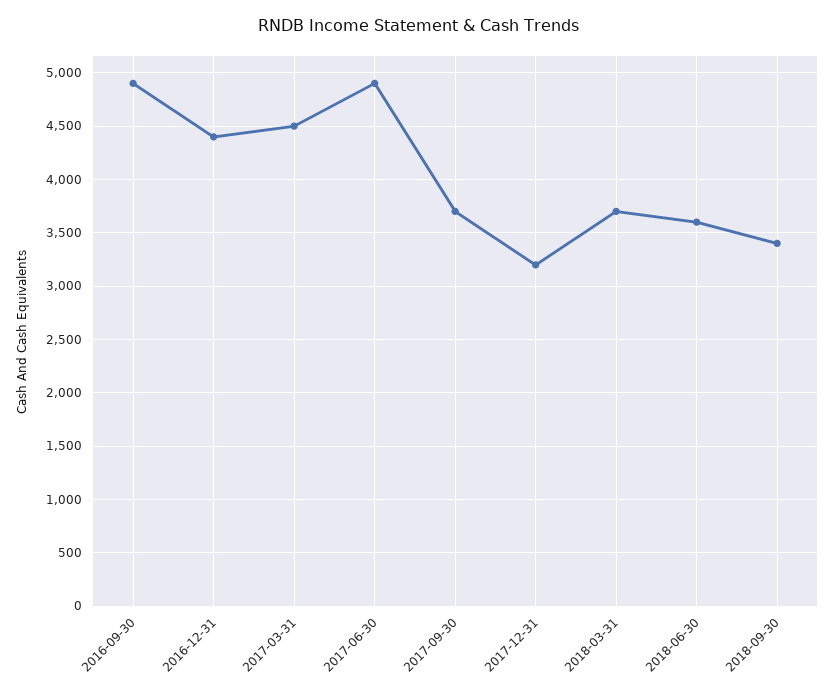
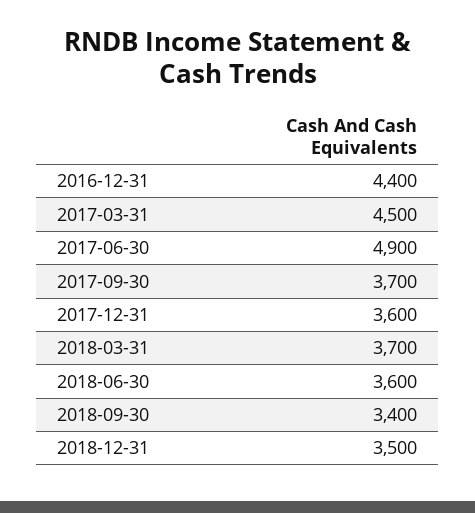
2016-09-30: 4900 -> none
2017-12-31: 3200 -> 3600
2018-12-31: none -> 3500

